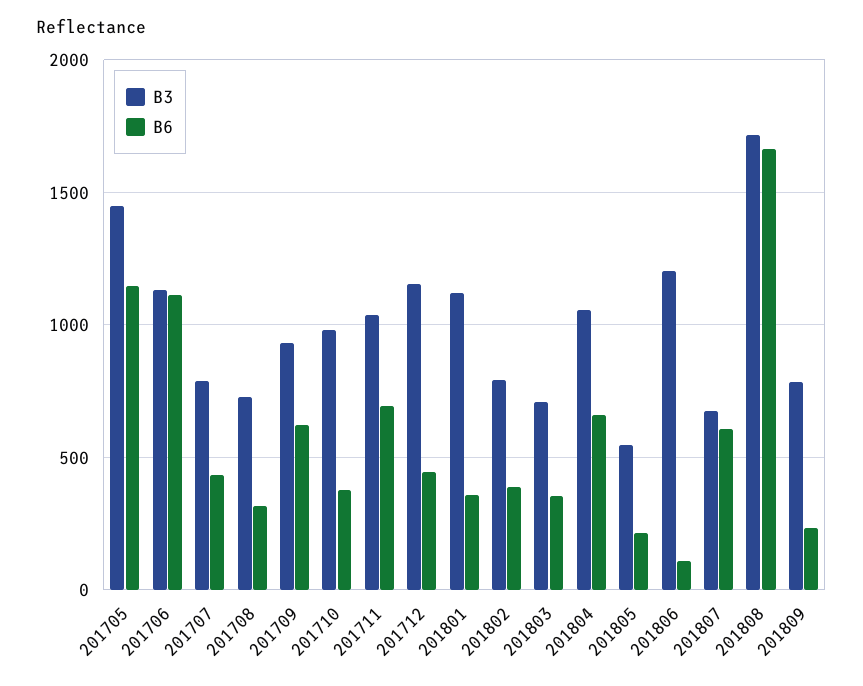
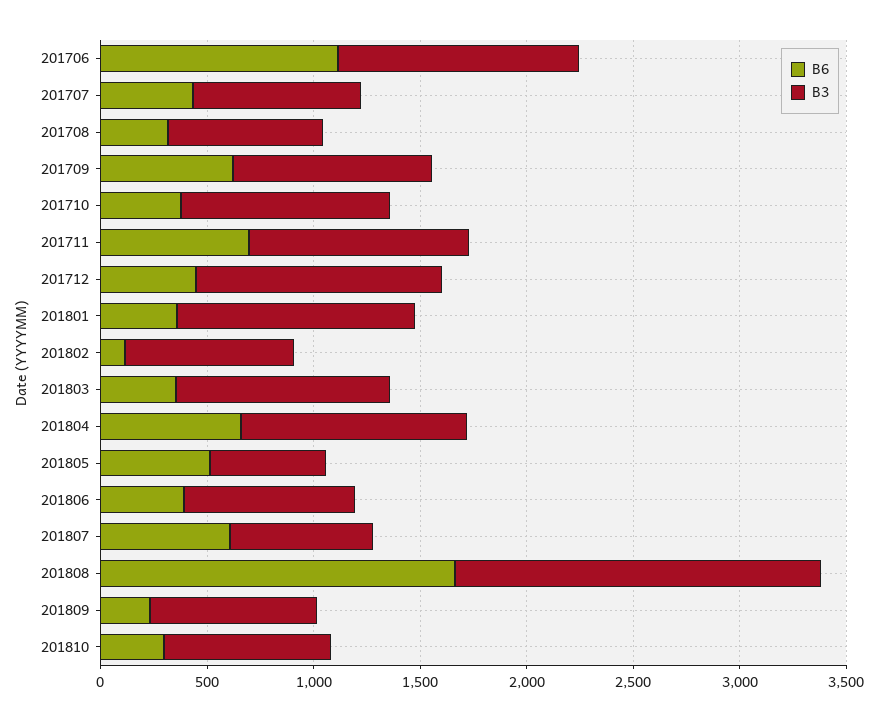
B3, 201705: 1450 -> none
B6, 201705: 1150 -> none
B6, 201802: 400 -> 100
B3, 201803: 700 -> 1000
B6, 201805: 200 -> 500
B3, 201806: 1200 -> 800
B6, 201806: 100 -> 400
B6, 201810: none -> 300
B3, 201810: none -> 800

